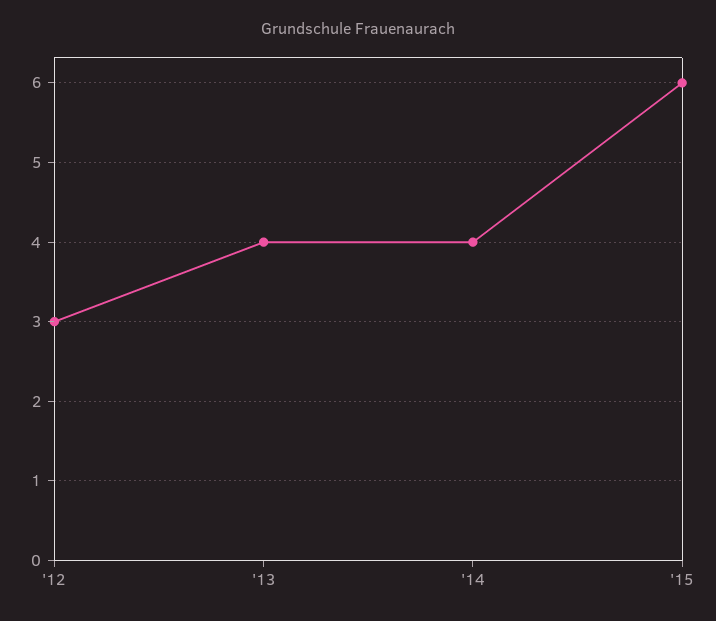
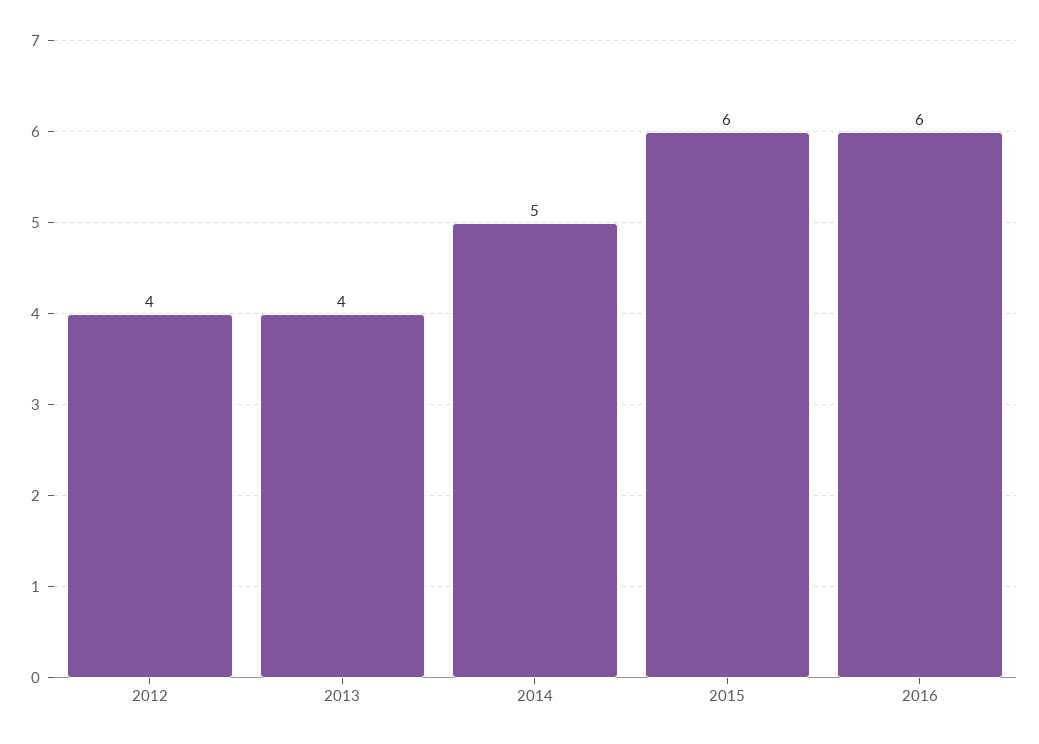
'12: 3 -> 4
'14: 4 -> 5
2016: none -> 6

